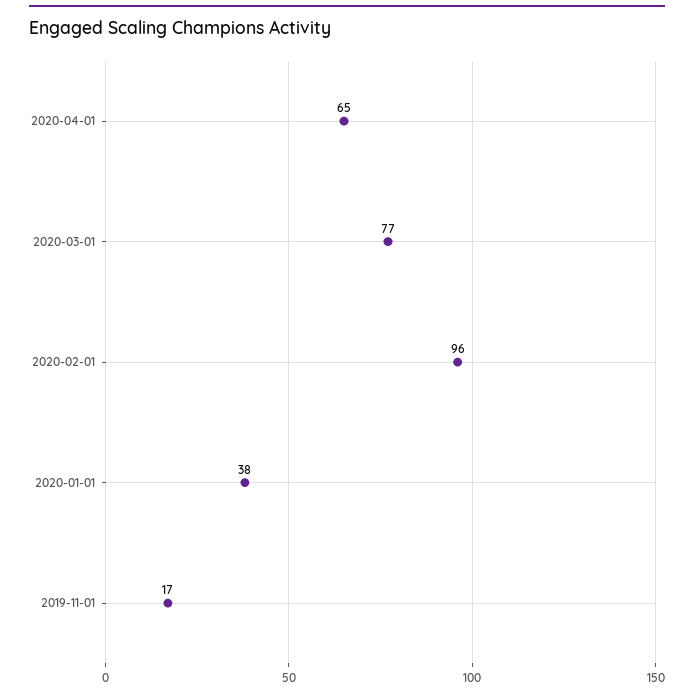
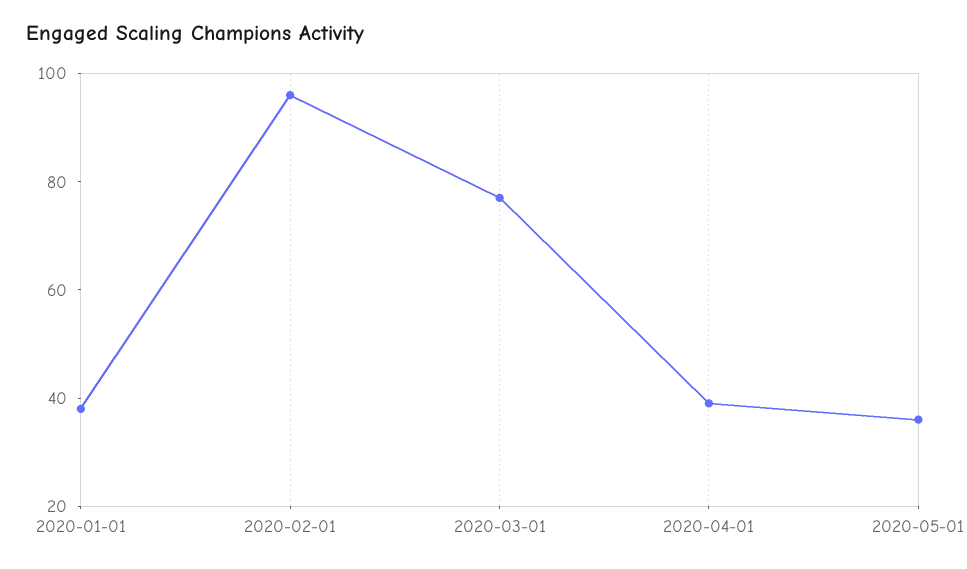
2020-04-01: 65 -> 40
2019-11-01: 17 -> none
2020-05-01: none -> 35

